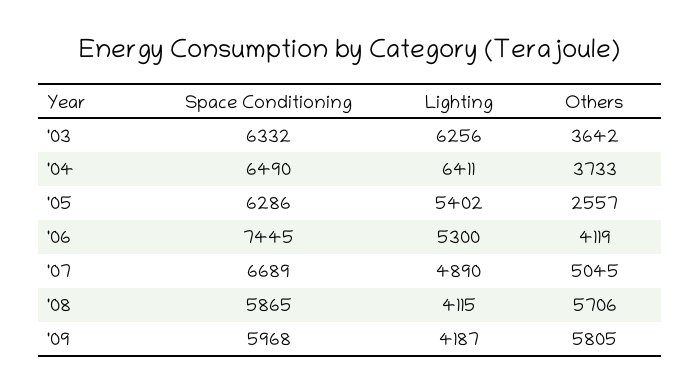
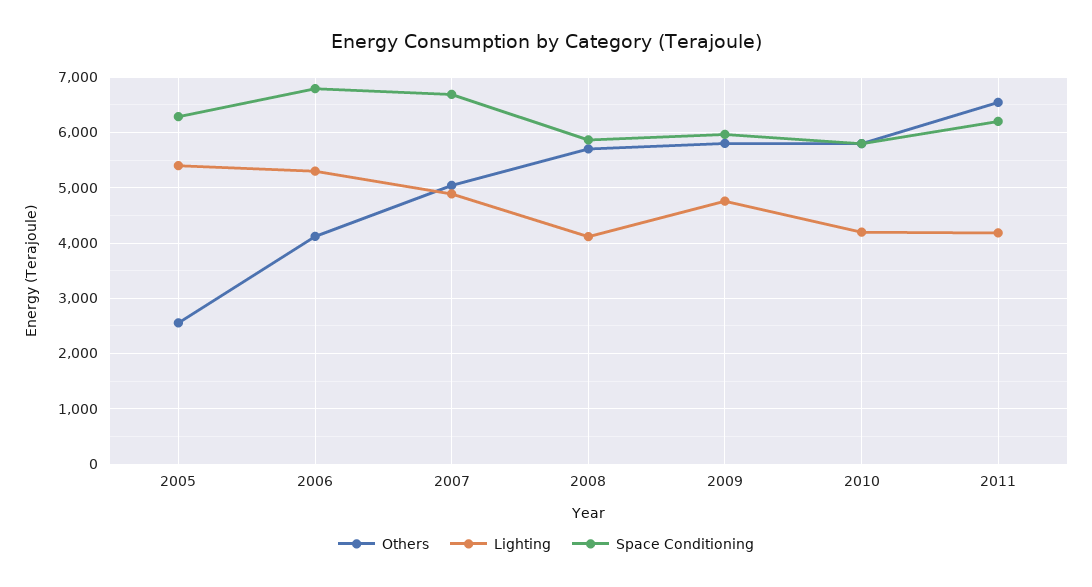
Space Conditioning, '03: 6332 -> none
Lighting, '03: 6256 -> none
Others, '03: 3642 -> none
Space Conditioning, '04: 6490 -> none
Lighting, '04: 6411 -> none
Others, '04: 3733 -> none
Space Conditioning, '06: 7445 -> 6800
Lighting, '09: 4187 -> 4800
Others, 2010: none -> 5800
Lighting, 2010: none -> 4200
Space Conditioning, 2010: none -> 5800
Others, 2011: none -> 6600
Lighting, 2011: none -> 4200
Space Conditioning, 2011: none -> 6200

